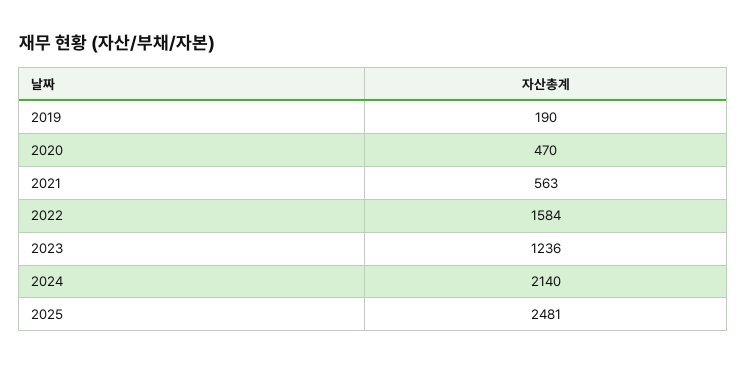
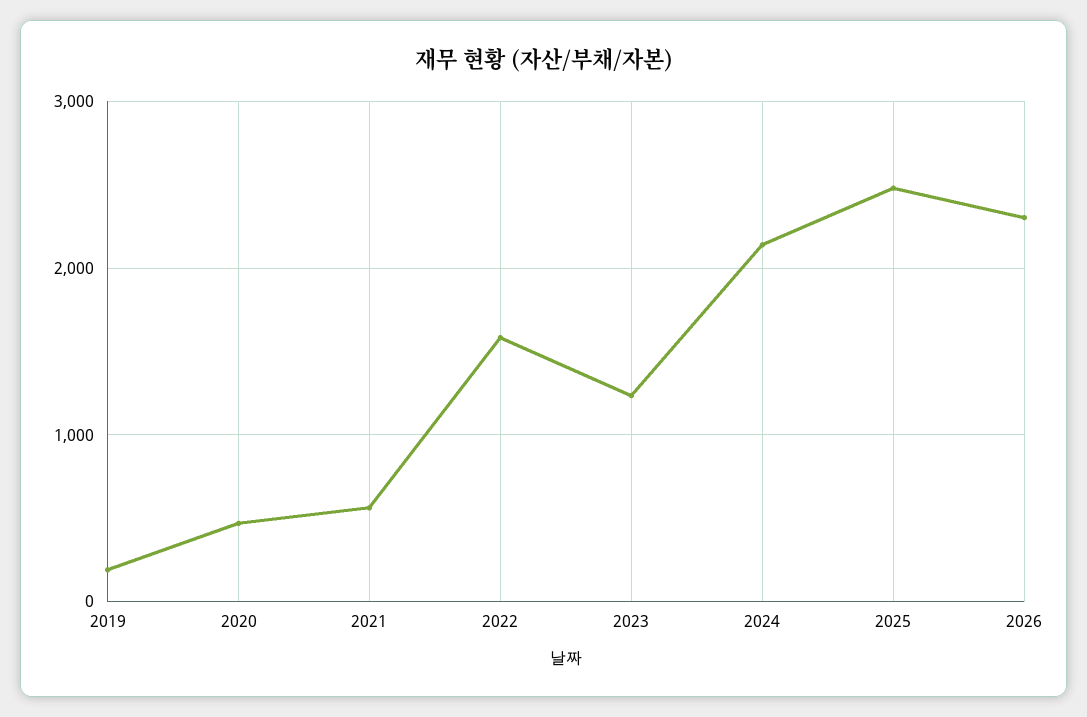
2026: none -> 2300

